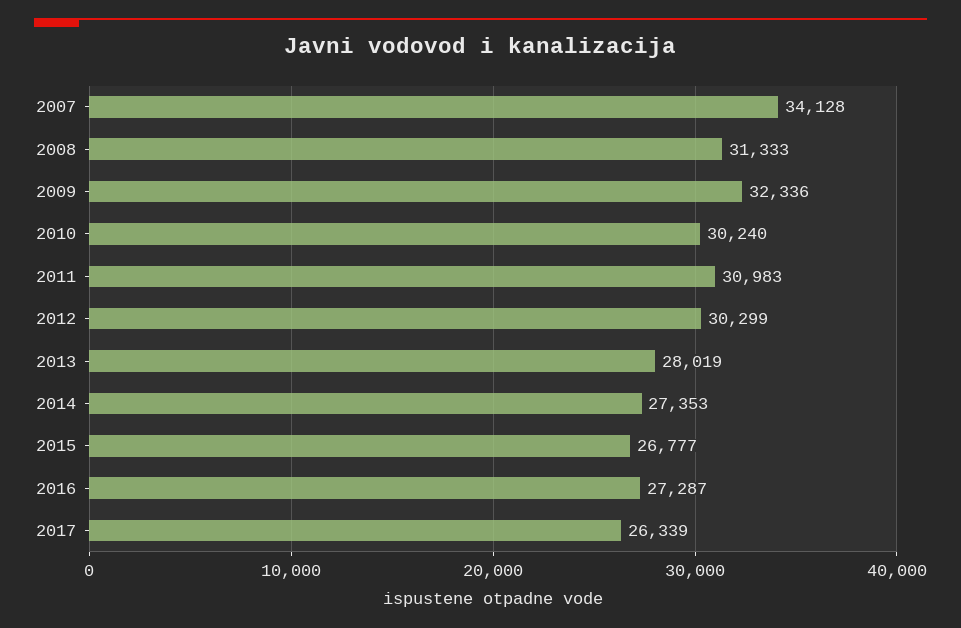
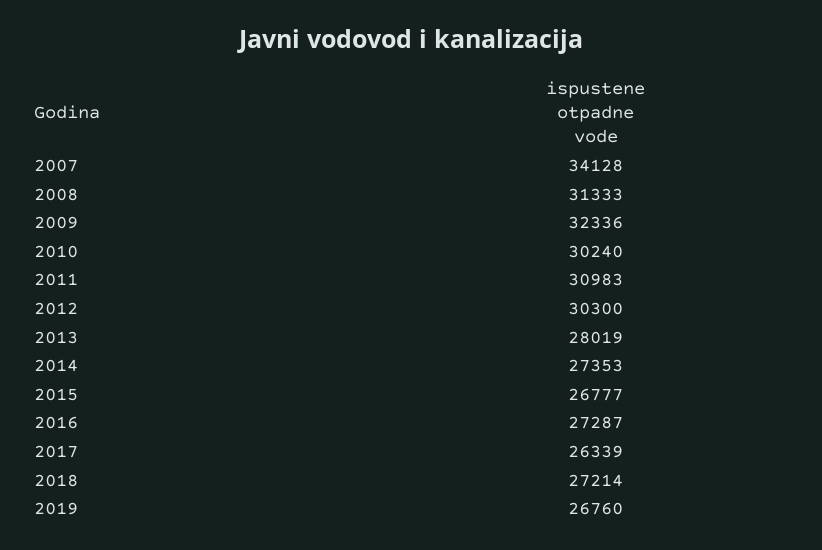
2012: 30299 -> 30300
2018: none -> 27214
2019: none -> 26760

